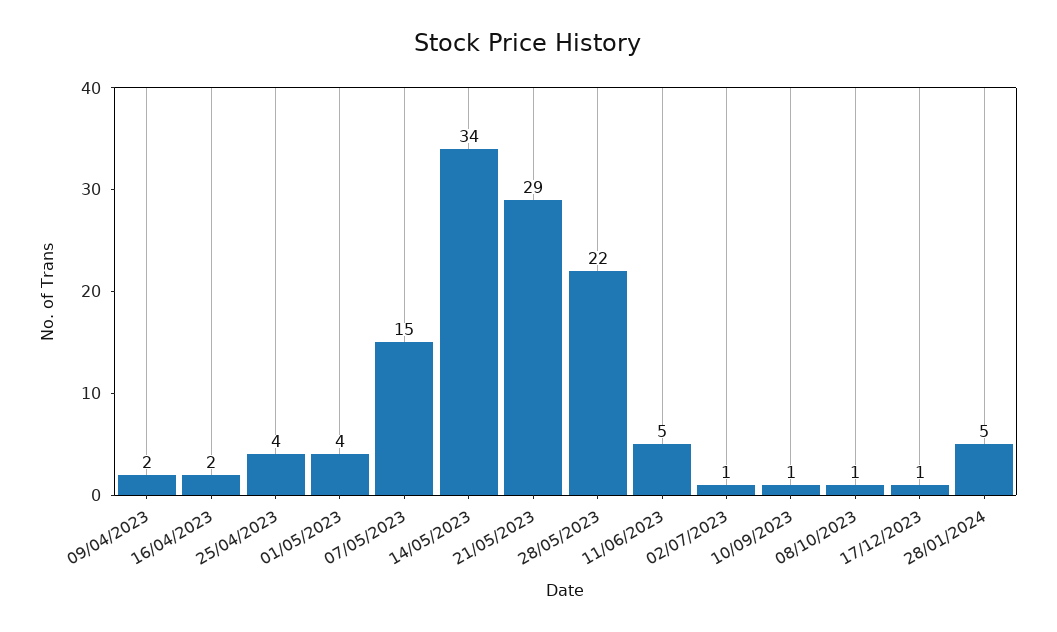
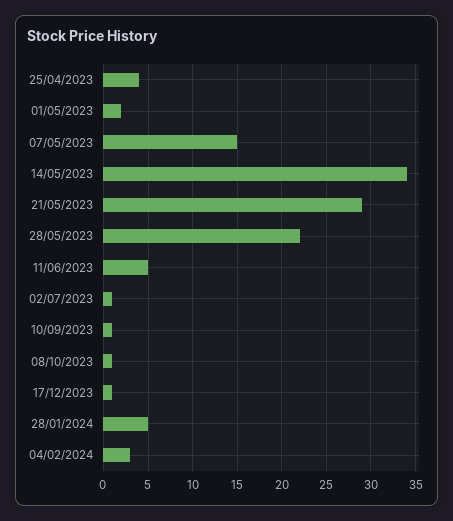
09/04/2023: 2 -> none
16/04/2023: 2 -> none
01/05/2023: 4 -> 2
04/02/2024: none -> 3

